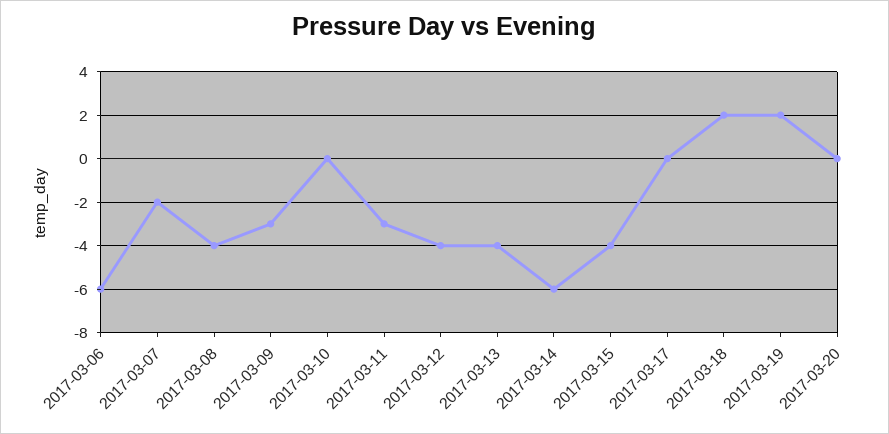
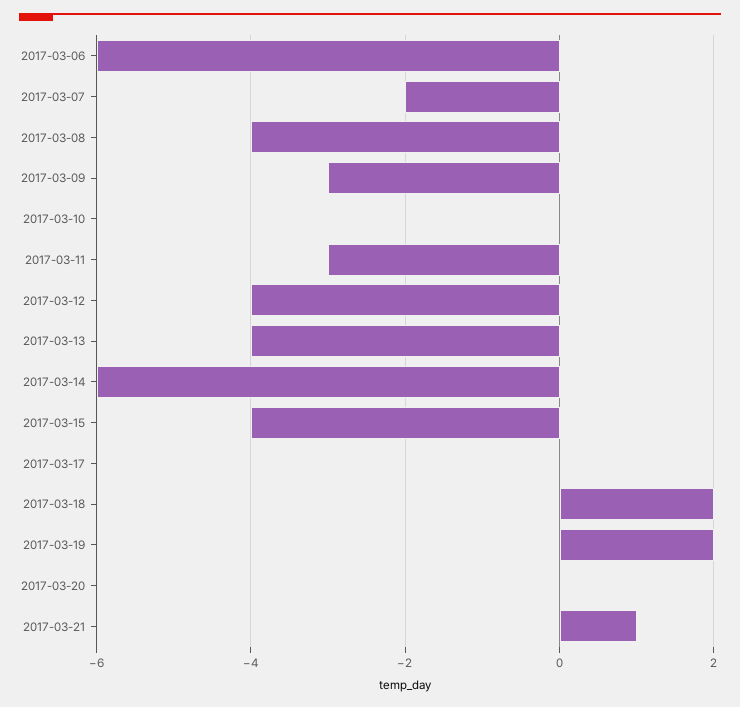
2017-03-21: none -> 1

